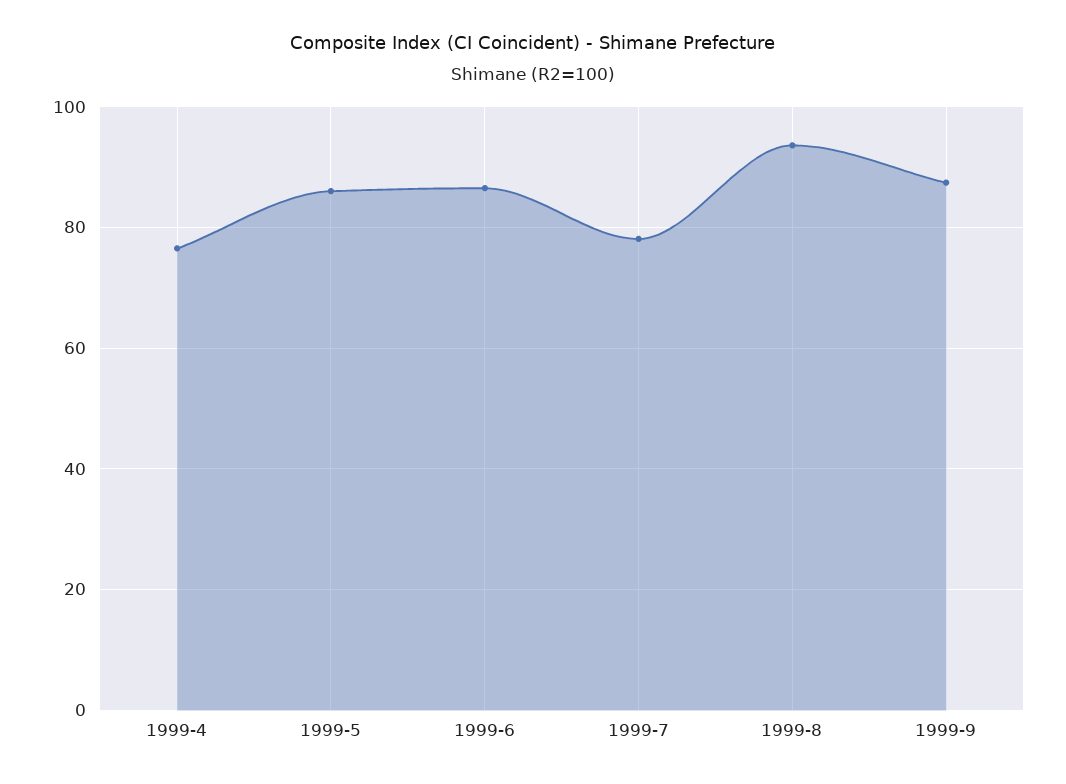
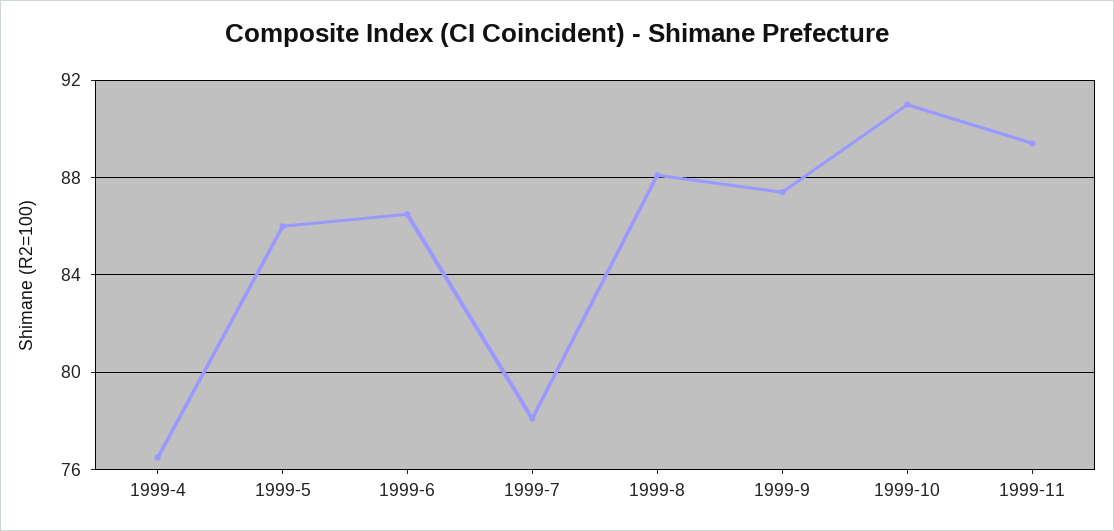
1999-8: 94 -> 88
1999-10: none -> 91
1999-11: none -> 89.5

